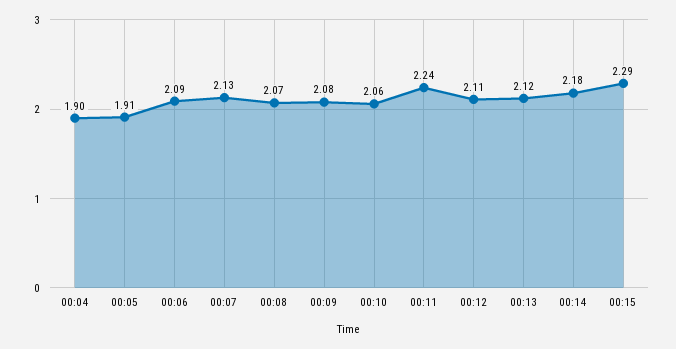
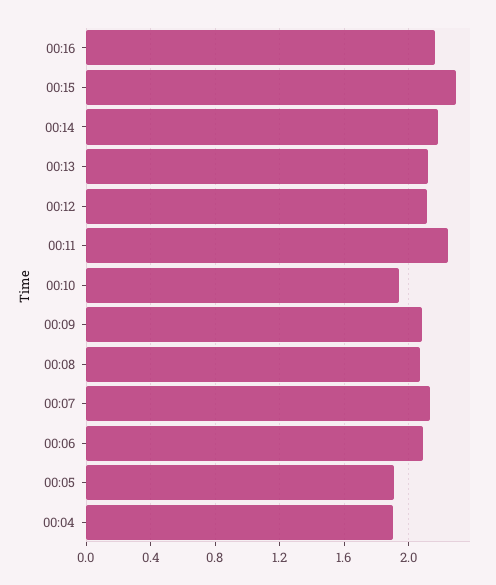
00:10: 2.06 -> 1.95
00:16: none -> 2.15

